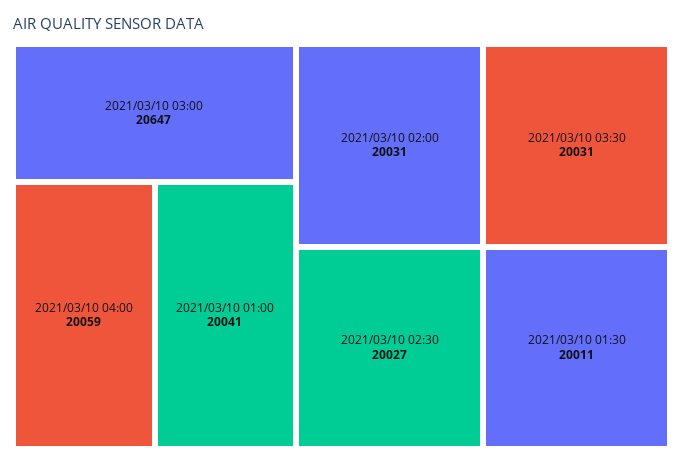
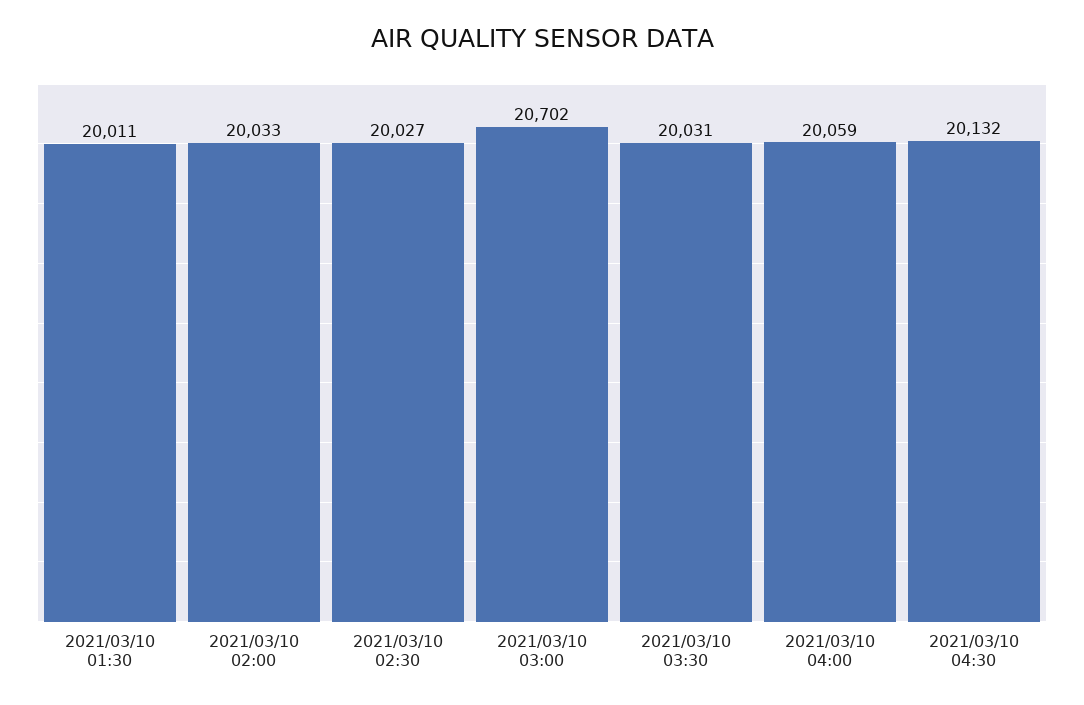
2021/03/10 03:00: 20647 -> 20702
2021/03/10 01:00: 20041 -> none
2021/03/10 02:00: 20031 -> 20033
2021/03/10 04:30: none -> 20132

